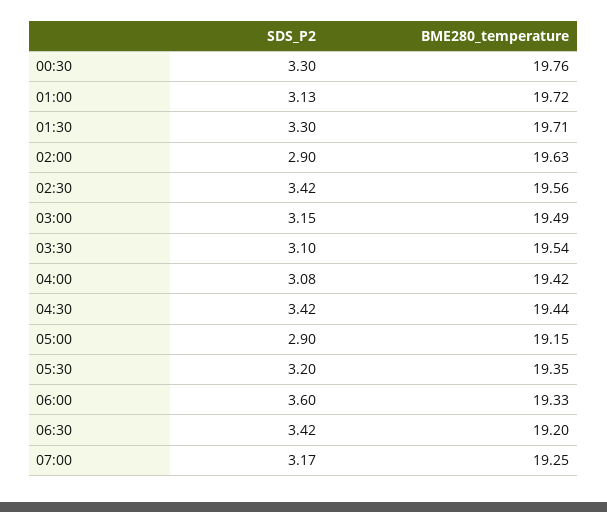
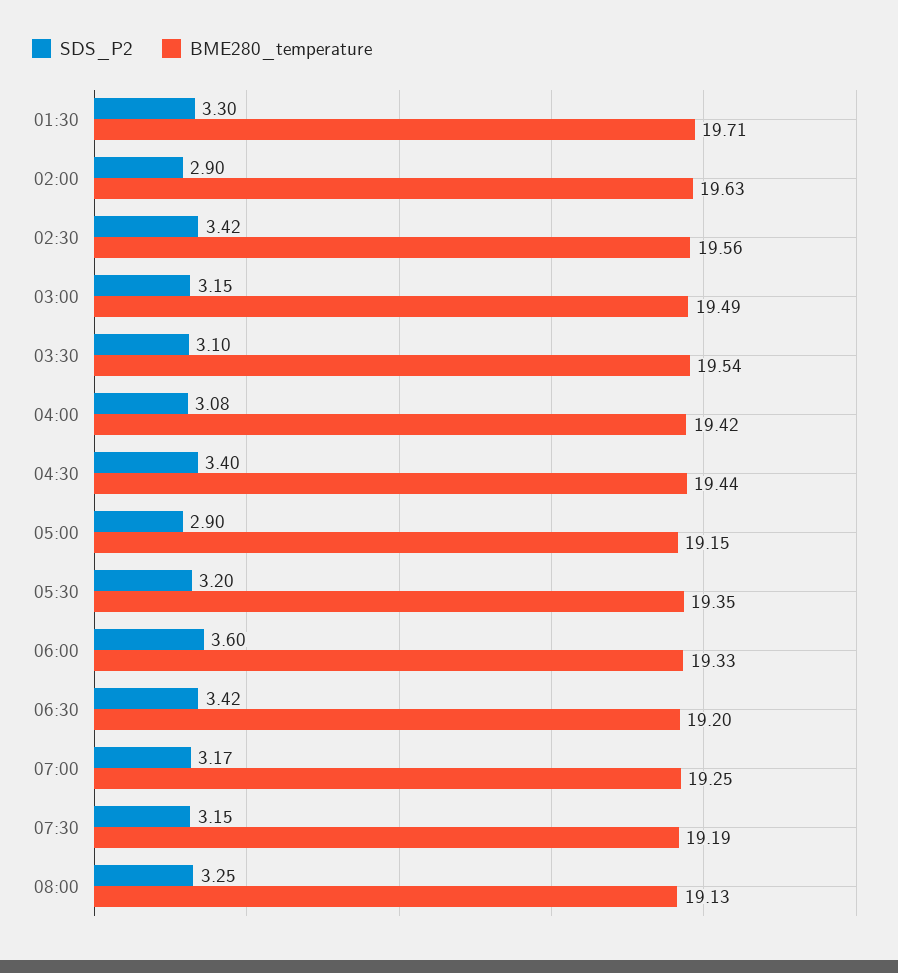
SDS_P2, 00:30: 3.3 -> none
BME280_temperature, 00:30: 19.76 -> none
SDS_P2, 01:00: 3.13 -> none
BME280_temperature, 01:00: 19.72 -> none
SDS_P2, 04:30: 3.42 -> 3.4
SDS_P2, 07:30: none -> 3.15
BME280_temperature, 07:30: none -> 19.19
SDS_P2, 08:00: none -> 3.25
BME280_temperature, 08:00: none -> 19.13

